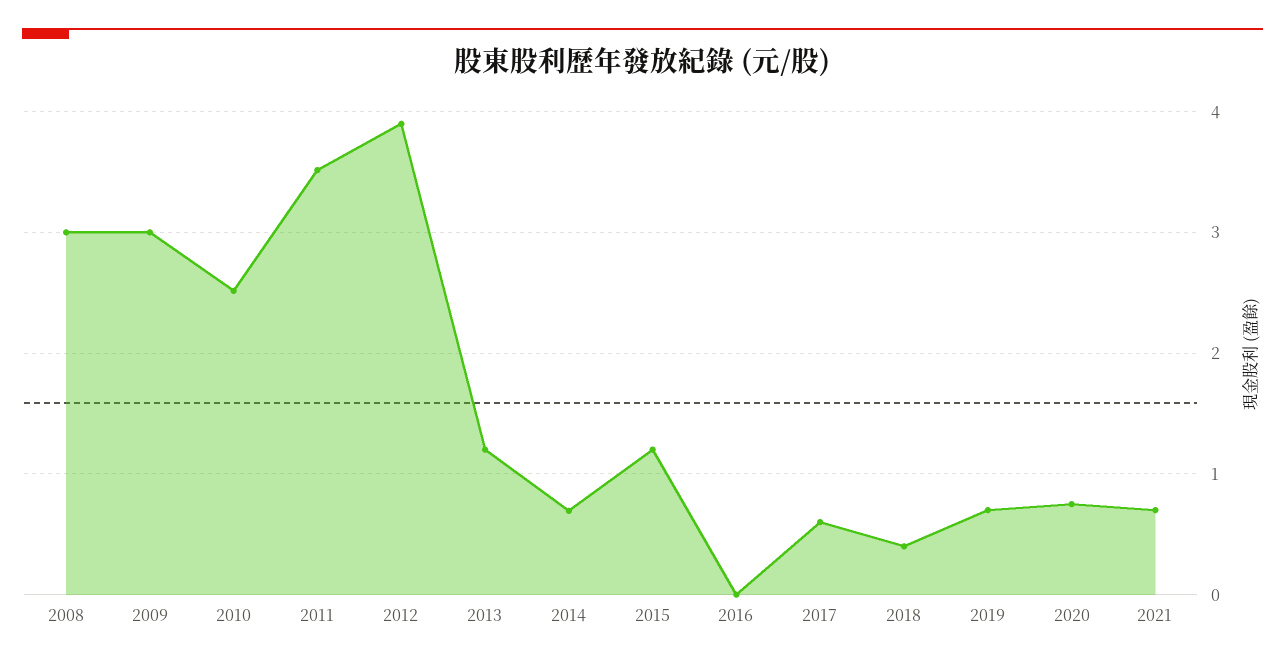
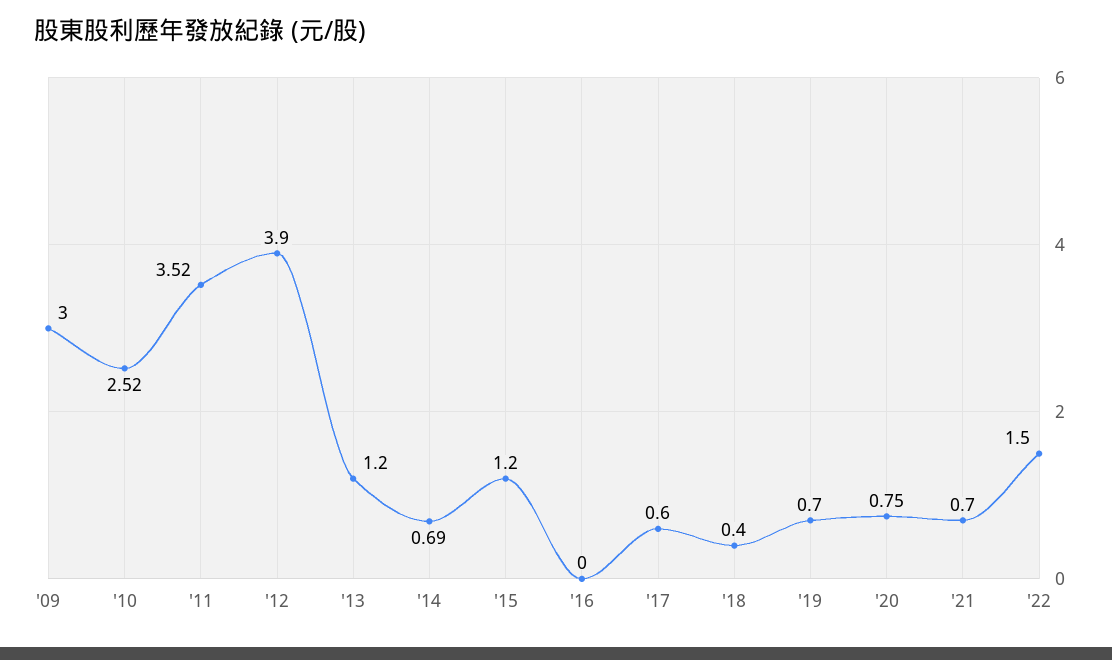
2008: 3 -> none
'22: none -> 1.5

